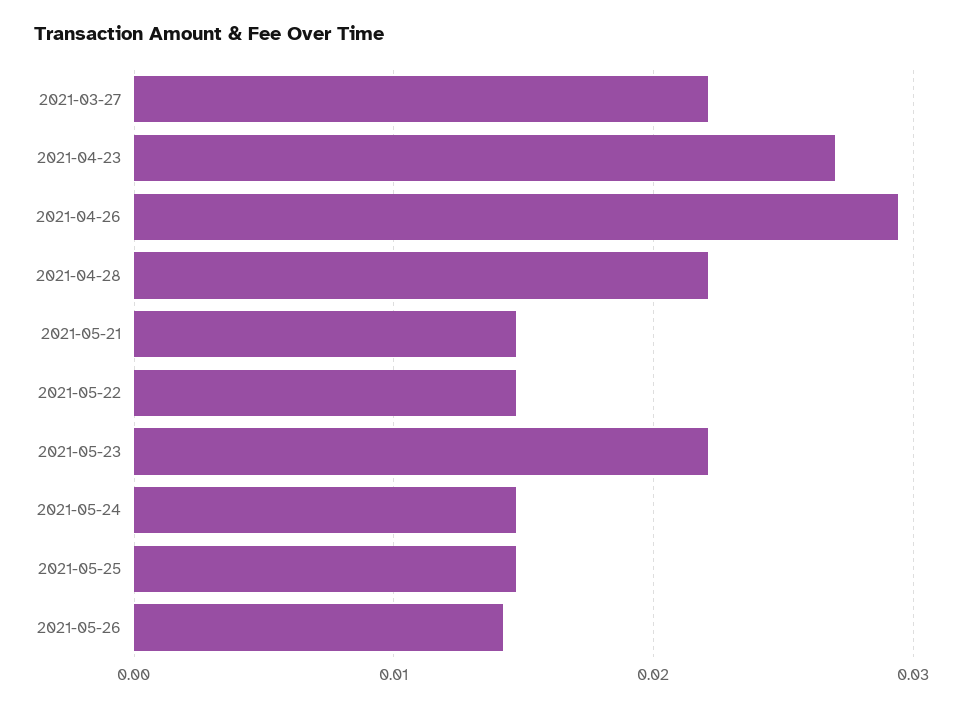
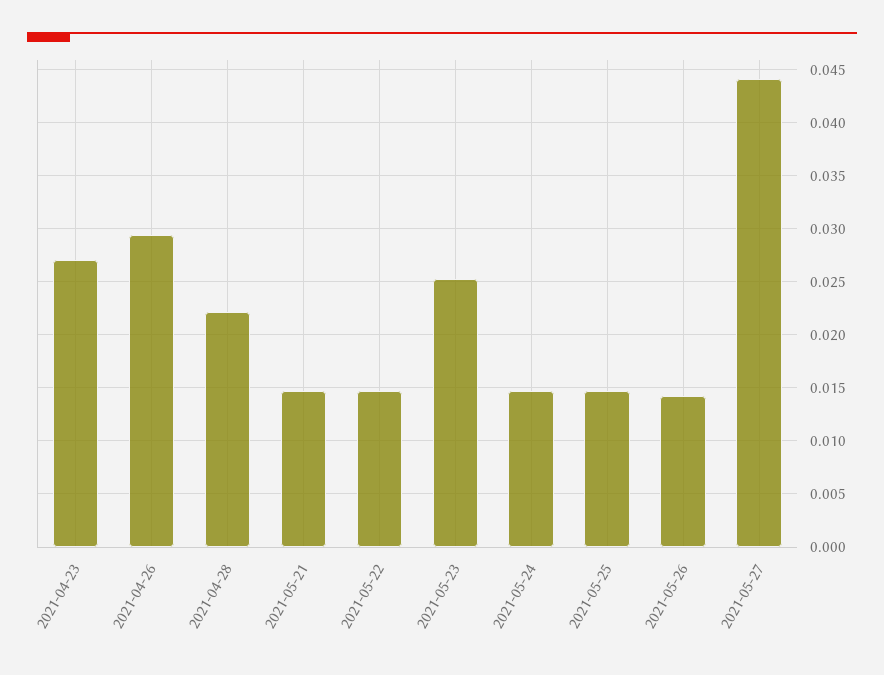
2021-03-27: 0.022 -> none
2021-05-23: 0.022 -> 0.025
2021-05-27: none -> 0.044

